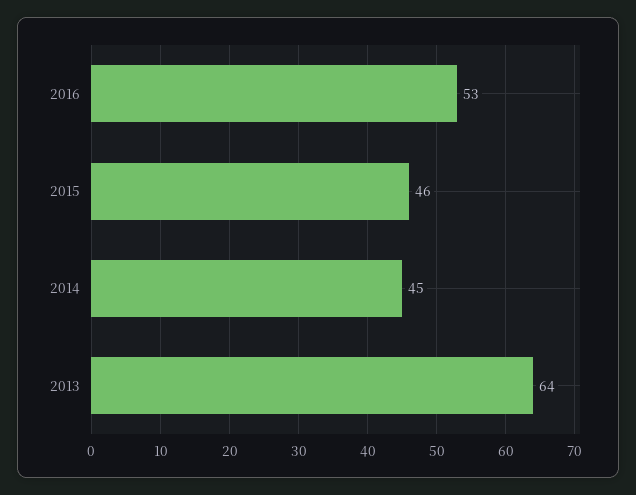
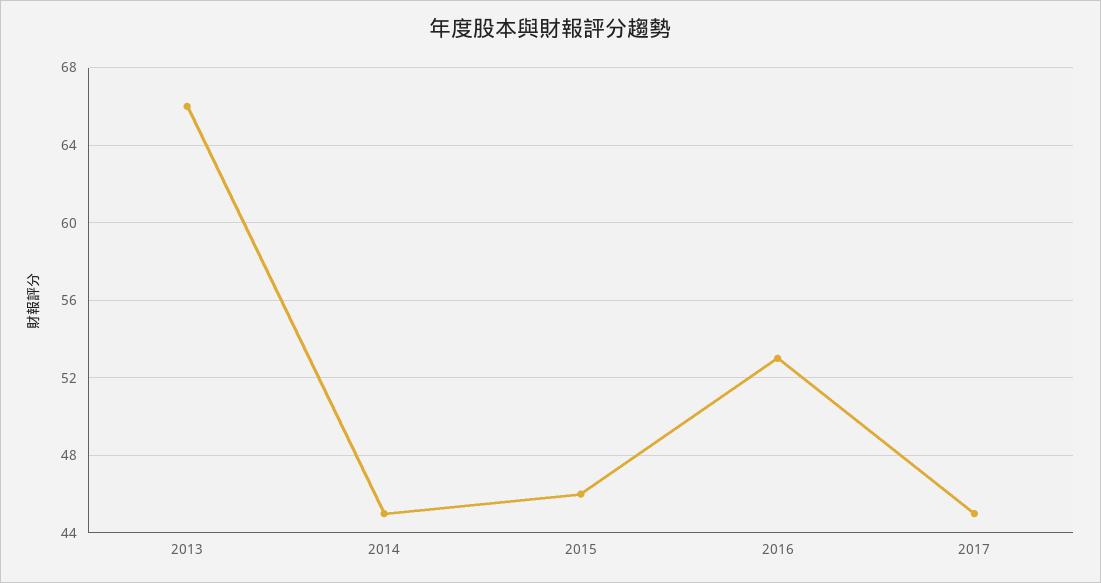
2013: 64 -> 66
2017: none -> 45

